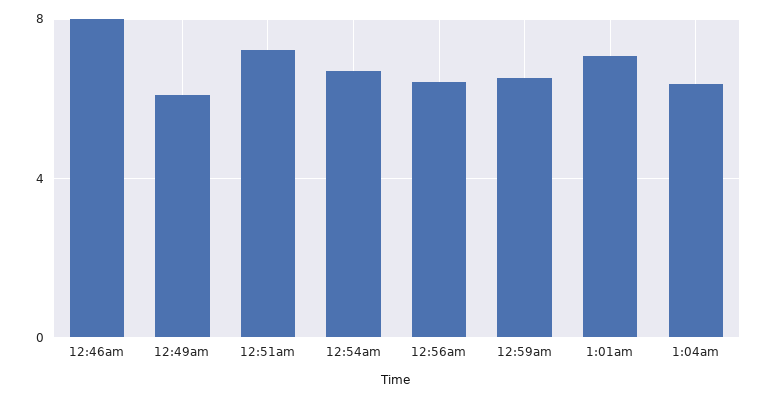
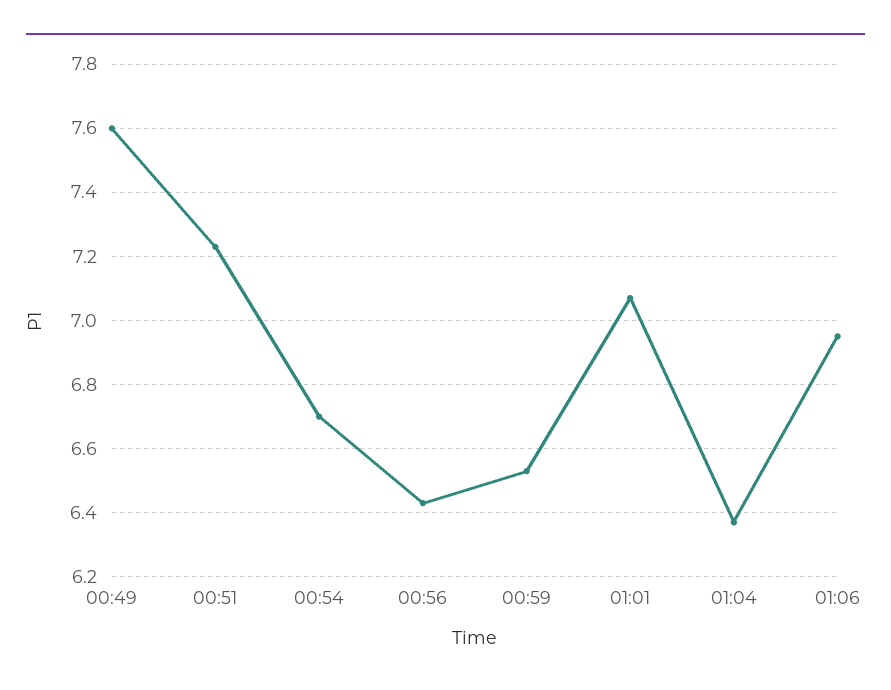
12:46am: 8 -> none
12:49am: 6 -> 7.6
01:06: none -> 6.95

